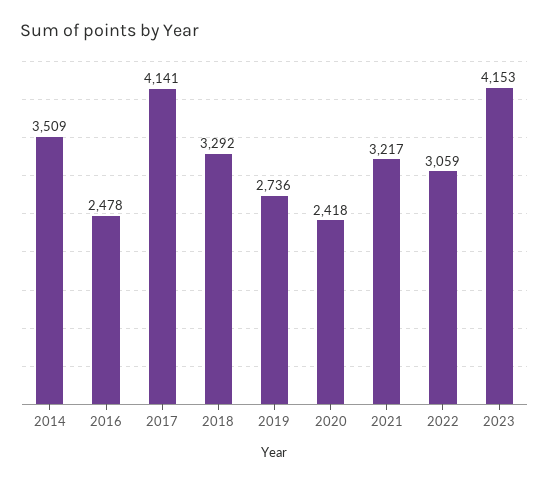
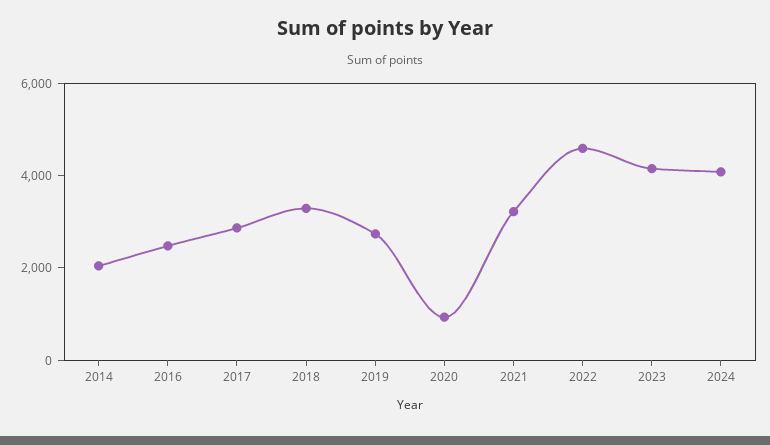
2014: 3509 -> 2000
2017: 4141 -> 3000
2020: 2418 -> 1000
2022: 3059 -> 4500
2024: none -> 4000

